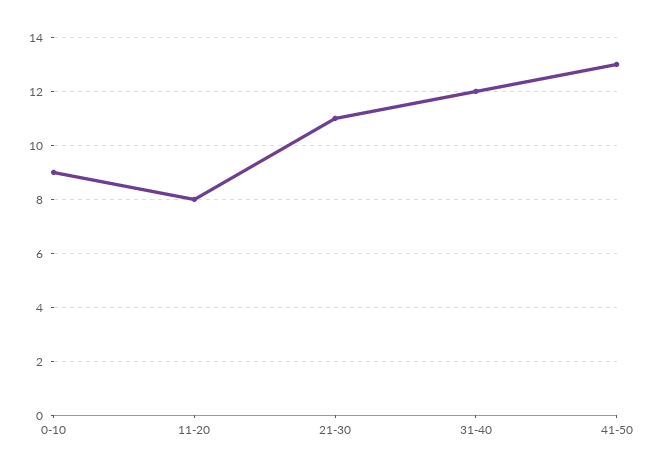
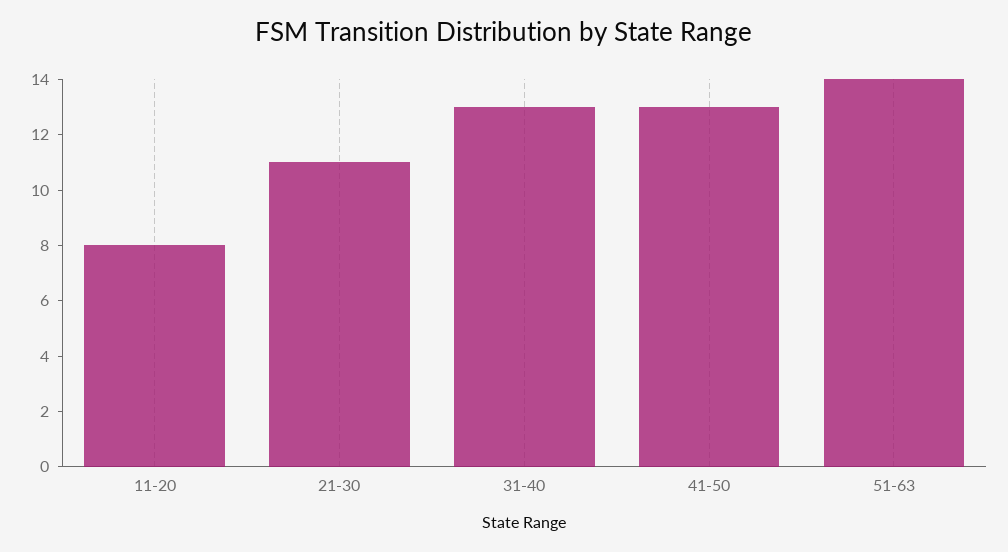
0-10: 9 -> none
31-40: 12 -> 13
51-63: none -> 14

